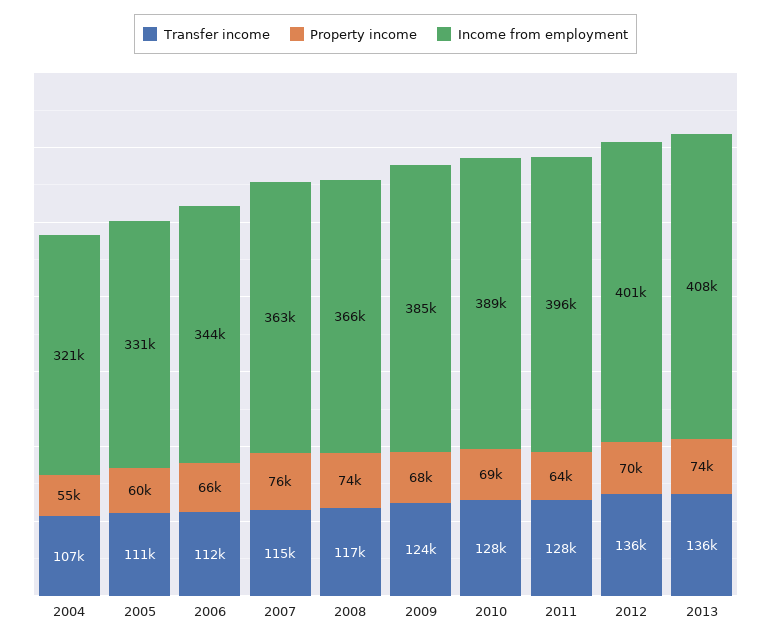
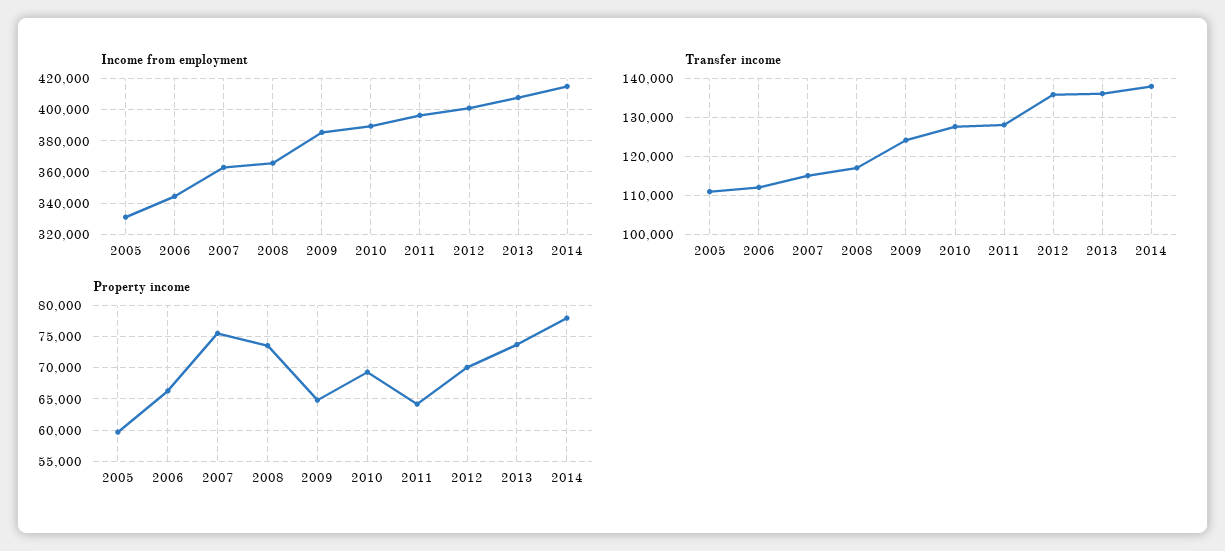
Transfer income, 2004: 107000 -> none
Property income, 2004: 55000 -> none
Income from employment, 2004: 321000 -> none
Property income, 2009: 68000 -> 65000
Income from employment, 2014: none -> 415000
Transfer income, 2014: none -> 138000
Property income, 2014: none -> 78000

